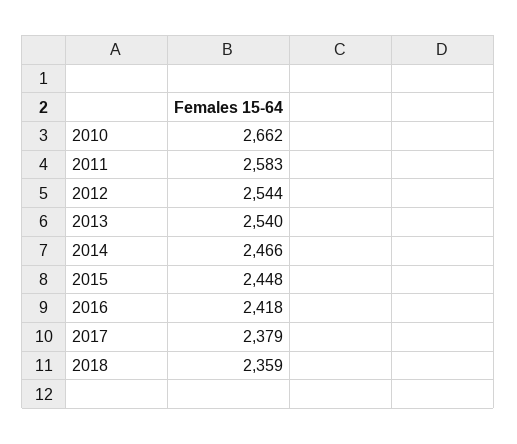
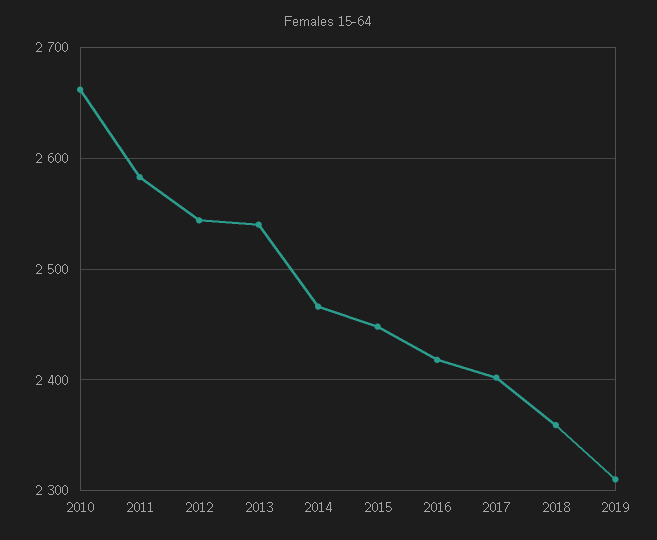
2017: 2379 -> 2400
2019: none -> 2310

